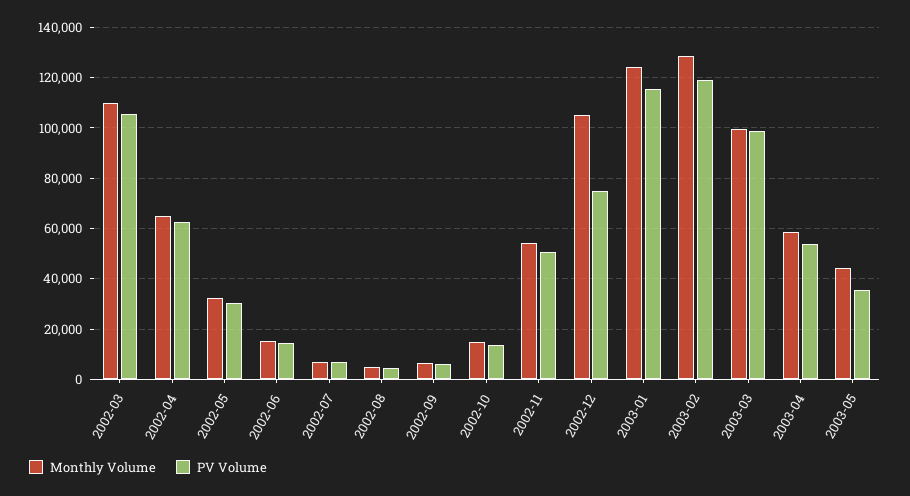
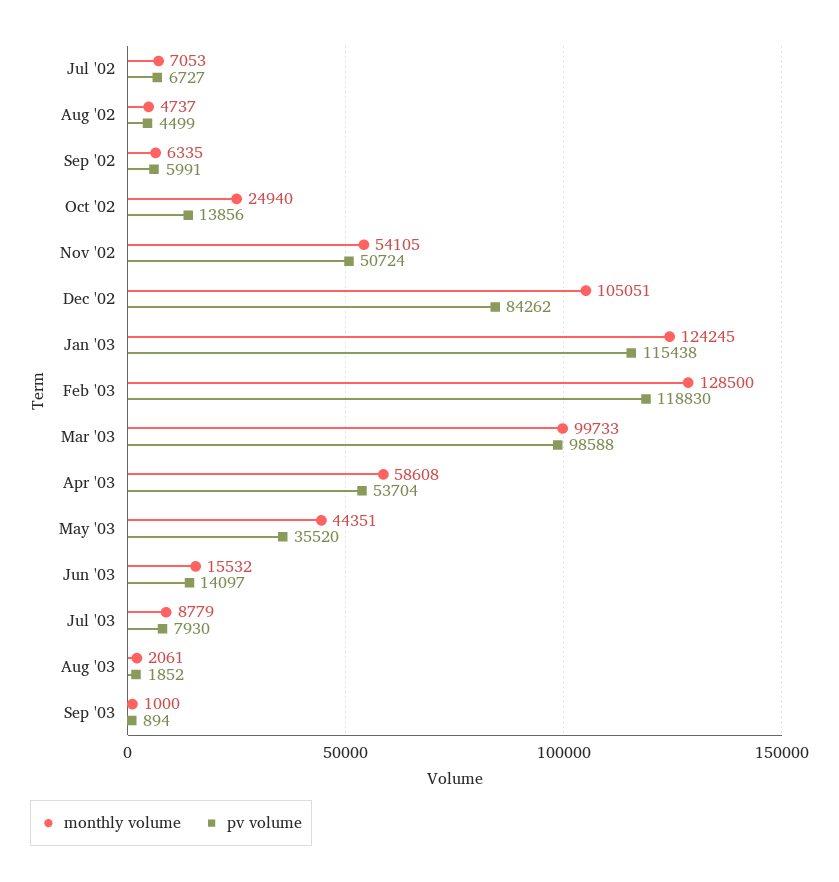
Monthly Volume, 2002-03: 110000 -> none
PV Volume, 2002-03: 105000 -> none
Monthly Volume, 2002-04: 65000 -> none
PV Volume, 2002-04: 62500 -> none
Monthly Volume, 2002-05: 32500 -> none
PV Volume, 2002-05: 30000 -> none
Monthly Volume, 2002-06: 15000 -> none
PV Volume, 2002-06: 15000 -> none
Monthly Volume, 2002-10: 15000 -> 24940
PV Volume, 2002-12: 75000 -> 84262
Monthly Volume, Jun '03: none -> 15532
PV Volume, Jun '03: none -> 14097
Monthly Volume, Jul '03: none -> 8779
PV Volume, Jul '03: none -> 7930
Monthly Volume, Aug '03: none -> 2061
PV Volume, Aug '03: none -> 1852
Monthly Volume, Sep '03: none -> 1000
PV Volume, Sep '03: none -> 894

